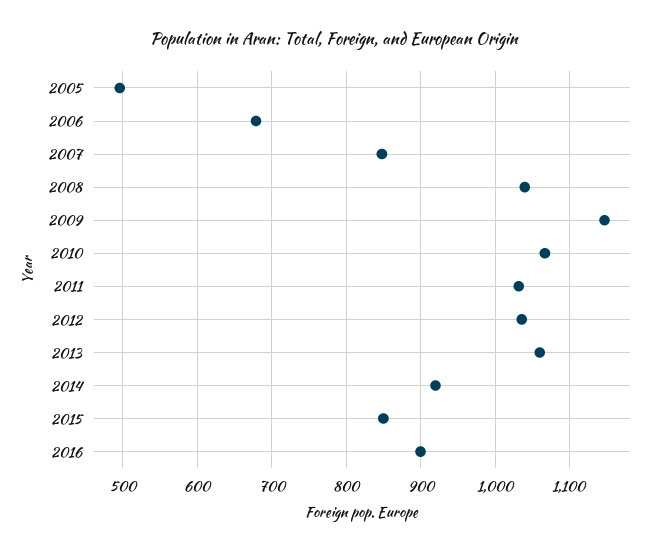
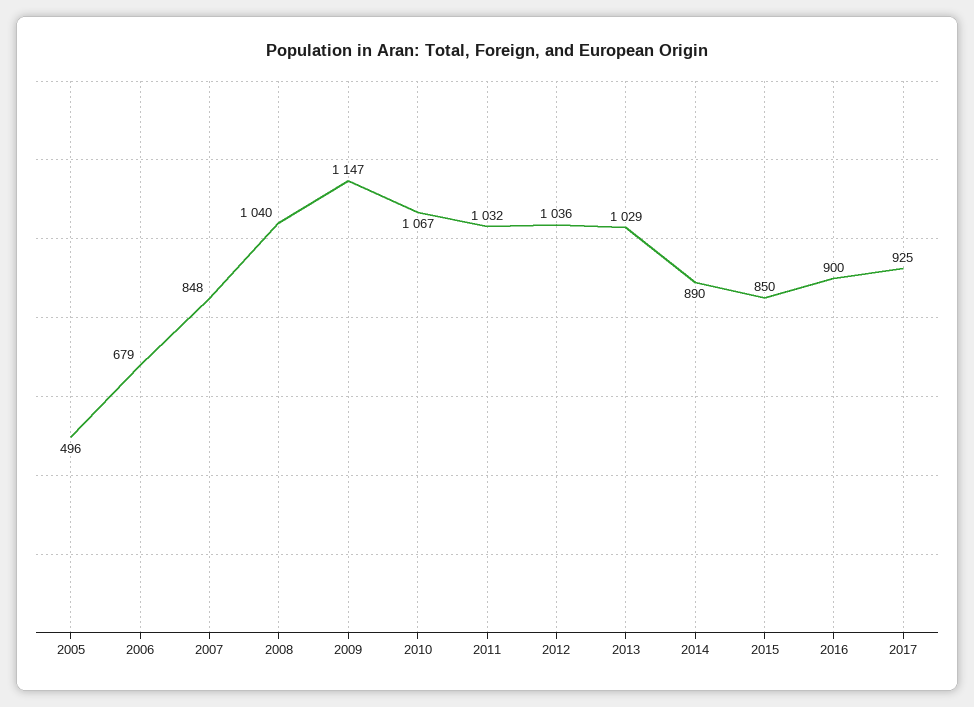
2013: 1060 -> 1029
2014: 920 -> 890
2017: none -> 925

